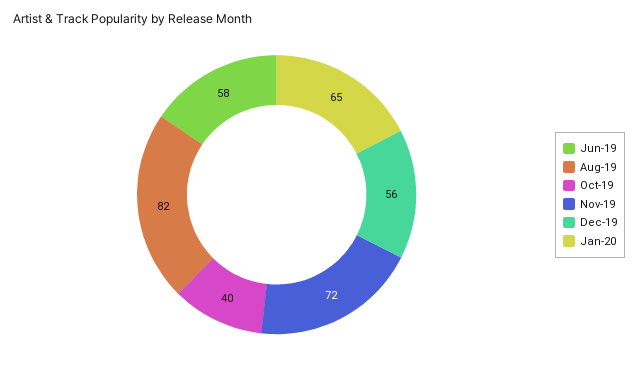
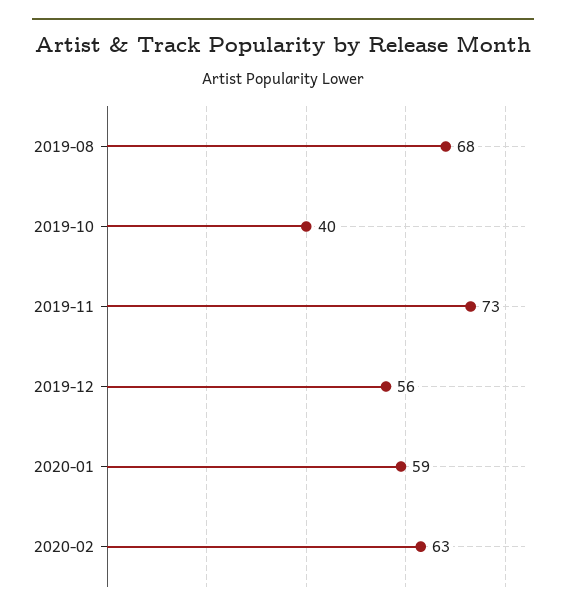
Jun-19: 58 -> none
Aug-19: 82 -> 68
Nov-19: 72 -> 73
Jan-20: 65 -> 59
2020-02: none -> 63

